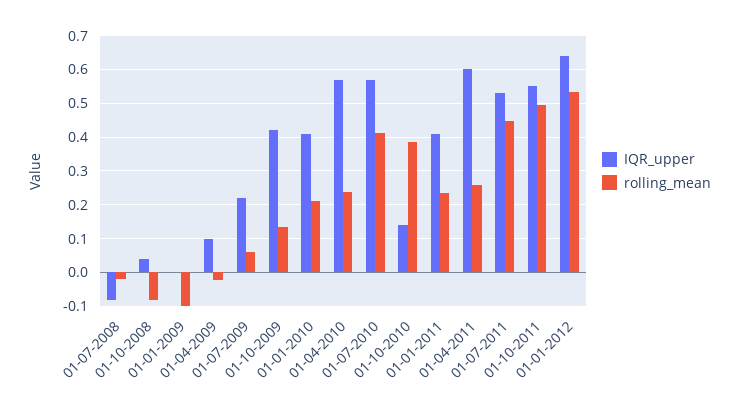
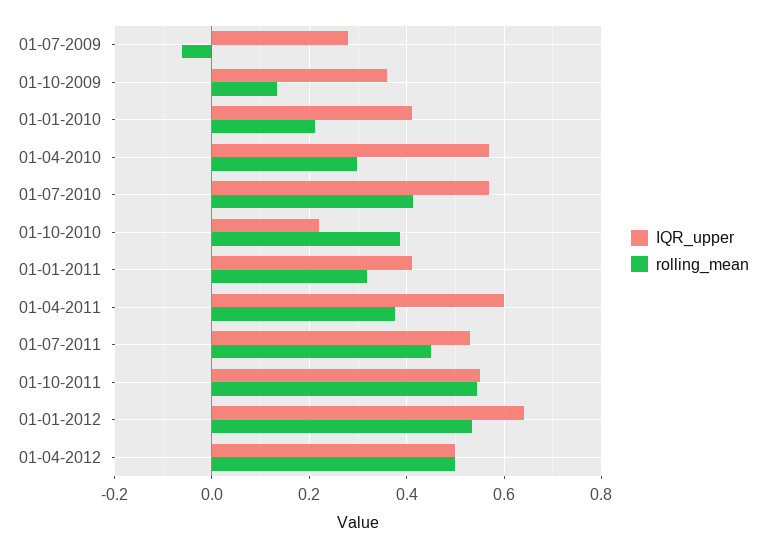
IQR_upper, 01-07-2008: -0.08 -> none
rolling_mean, 01-07-2008: -0.02 -> none
IQR_upper, 01-10-2008: 0.04 -> none
rolling_mean, 01-10-2008: -0.08 -> none
IQR_upper, 01-01-2009: 0 -> none
rolling_mean, 01-01-2009: -0.1 -> none
IQR_upper, 01-04-2009: 0.1 -> none
rolling_mean, 01-04-2009: -0.02 -> none
IQR_upper, 01-07-2009: 0.22 -> 0.28
rolling_mean, 01-07-2009: 0.06 -> -0.06
IQR_upper, 01-10-2009: 0.42 -> 0.36
rolling_mean, 01-04-2010: 0.24 -> 0.3
IQR_upper, 01-10-2010: 0.14 -> 0.22
rolling_mean, 01-01-2011: 0.24 -> 0.32
rolling_mean, 01-04-2011: 0.26 -> 0.38
rolling_mean, 01-10-2011: 0.5 -> 0.54
IQR_upper, 01-04-2012: none -> 0.5
rolling_mean, 01-04-2012: none -> 0.5

